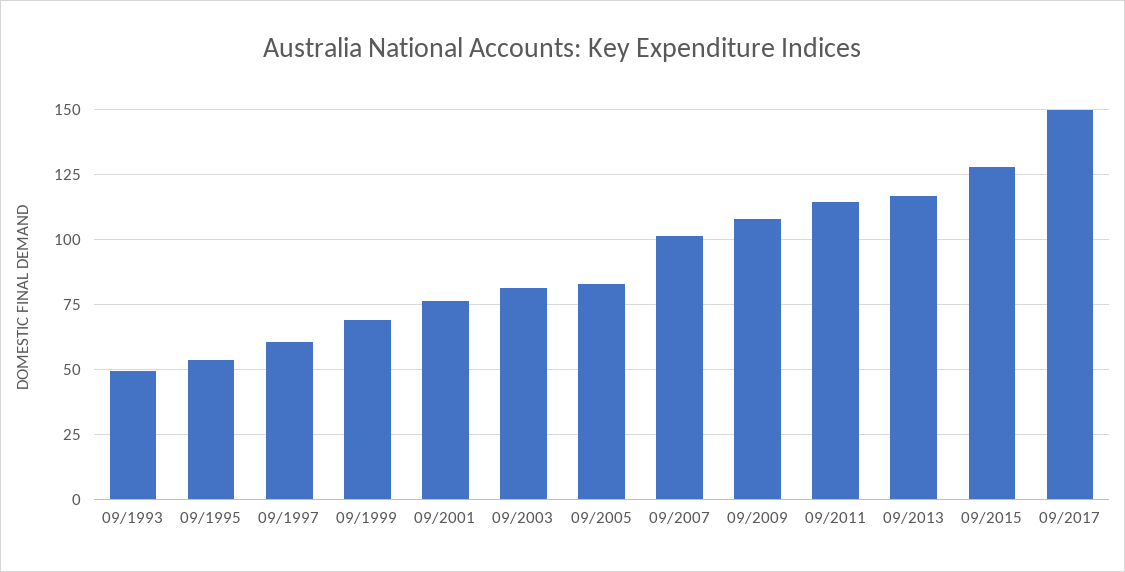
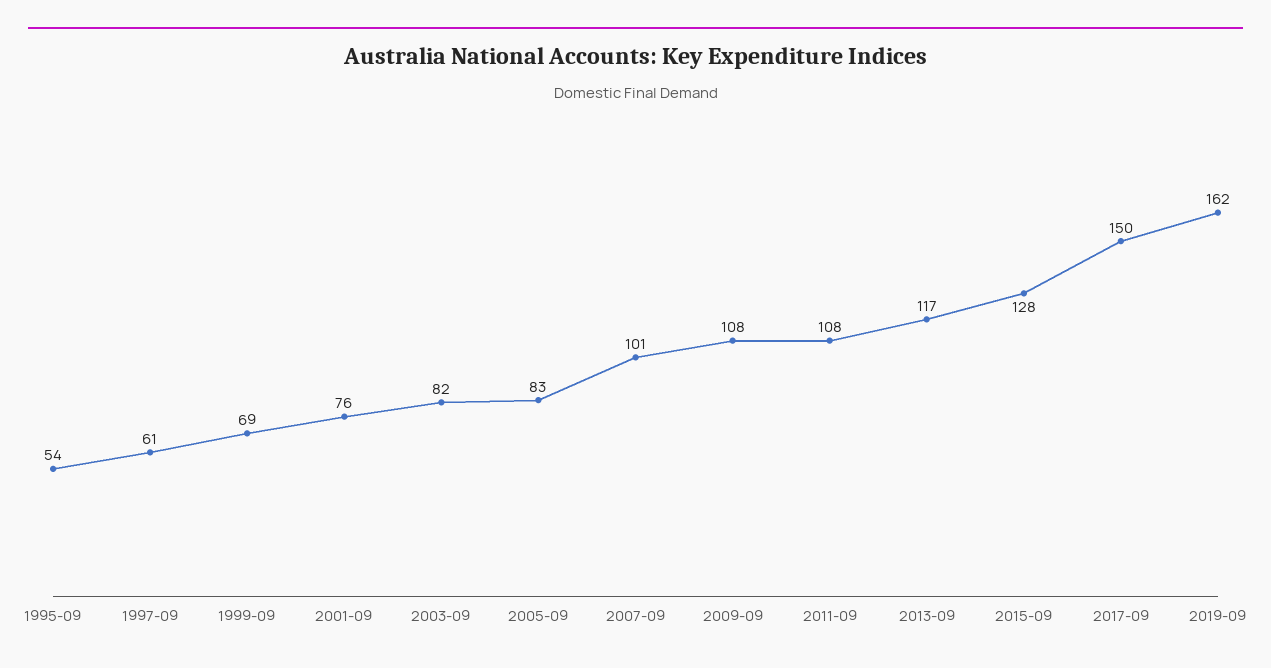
09/1993: 50 -> none
09/2011: 115 -> 108
2019-09: none -> 162

